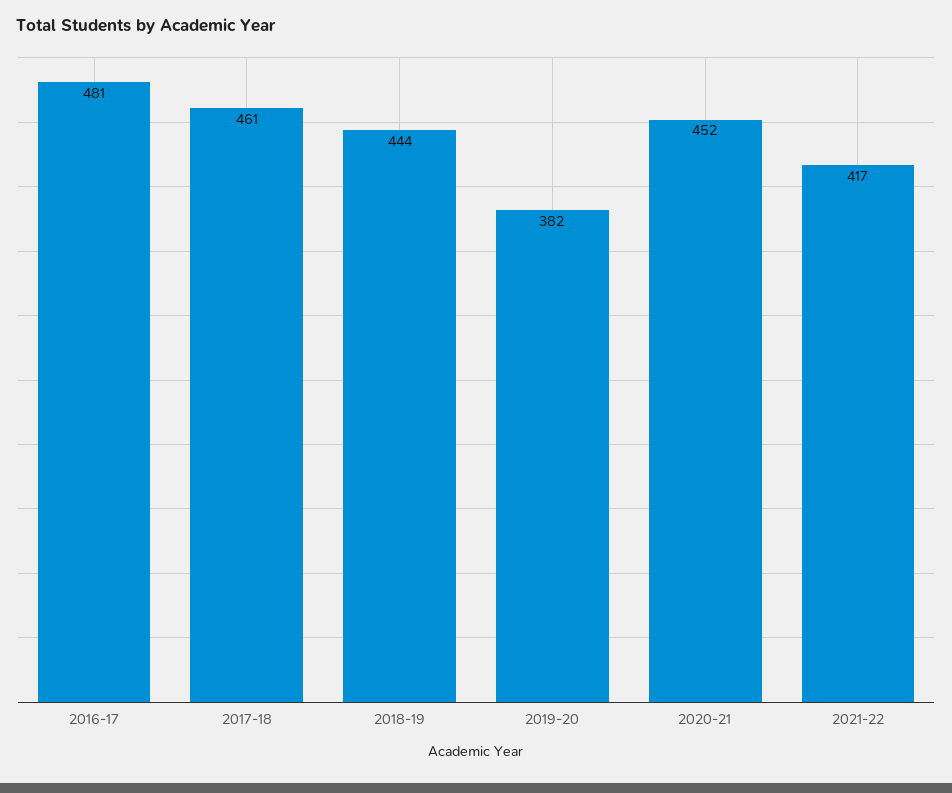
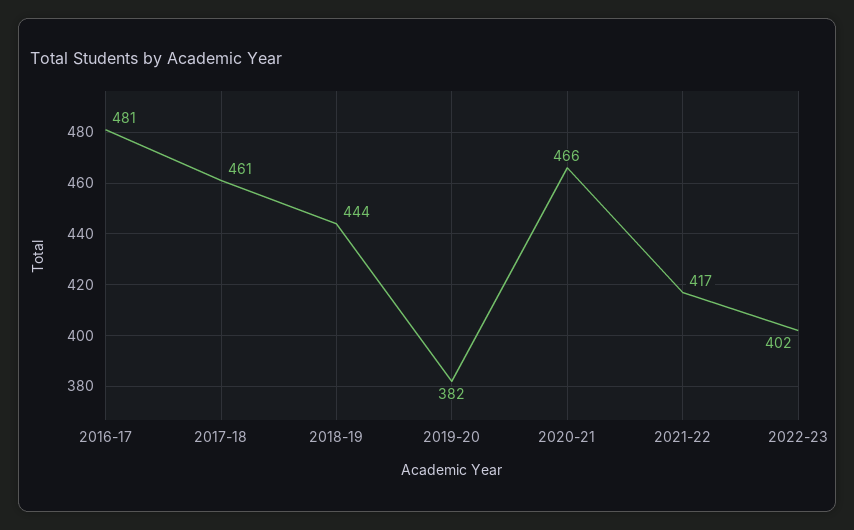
2020-21: 452 -> 466
2022-23: none -> 402

